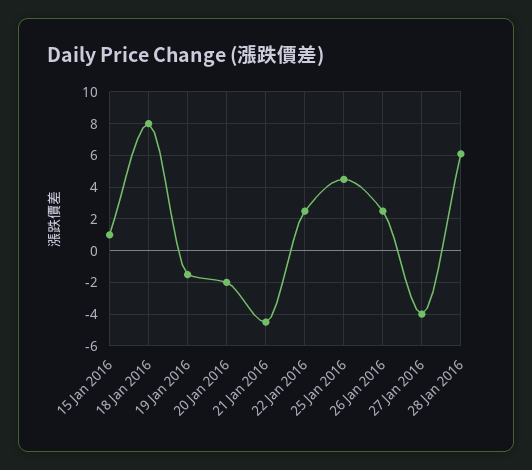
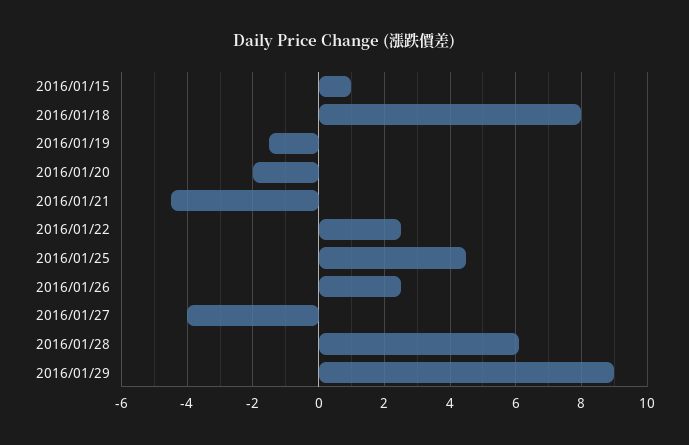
2016/01/29: none -> 9

